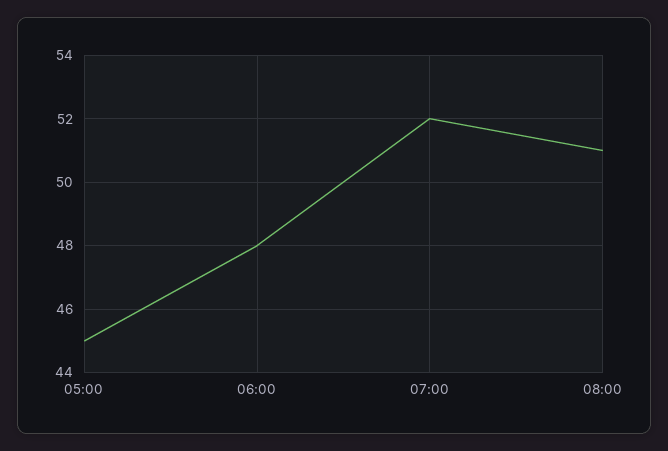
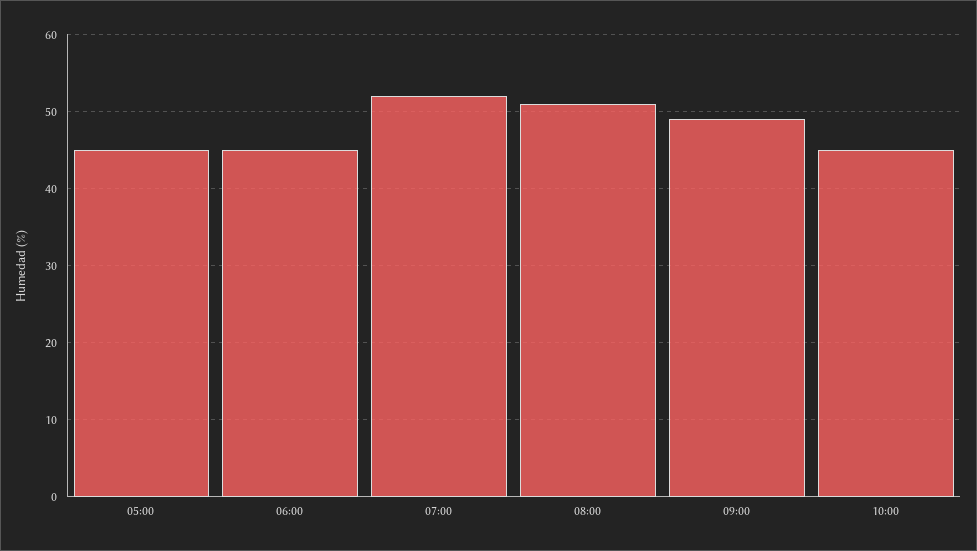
06:00: 48 -> 45
09:00: none -> 49
10:00: none -> 45

